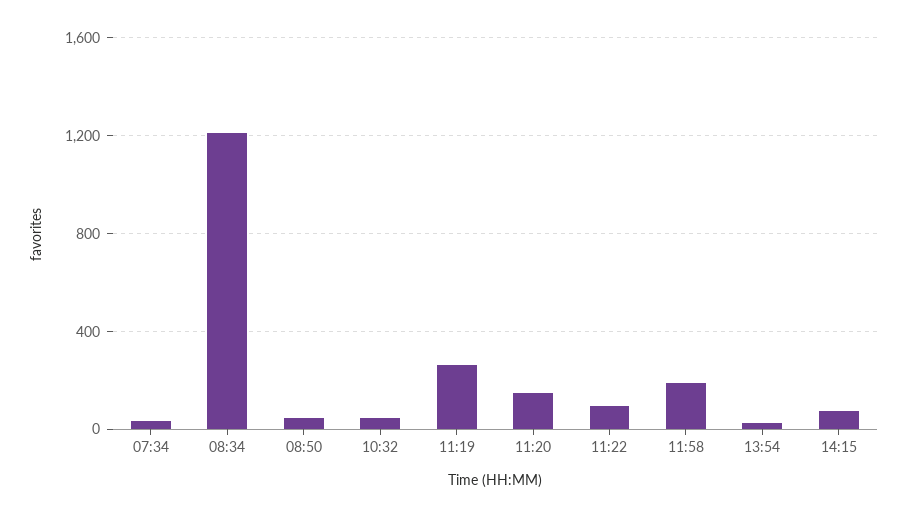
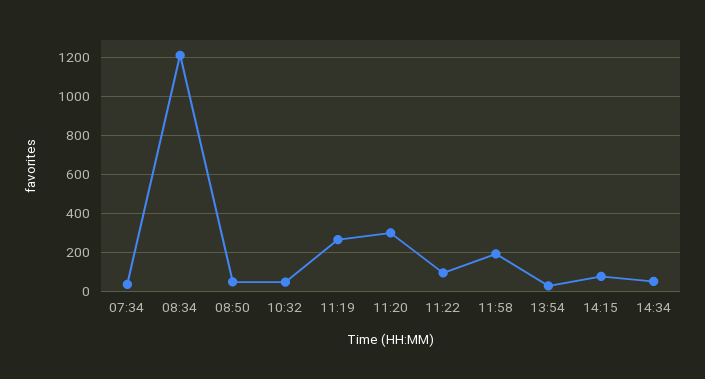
11:20: 150 -> 300
14:34: none -> 50

